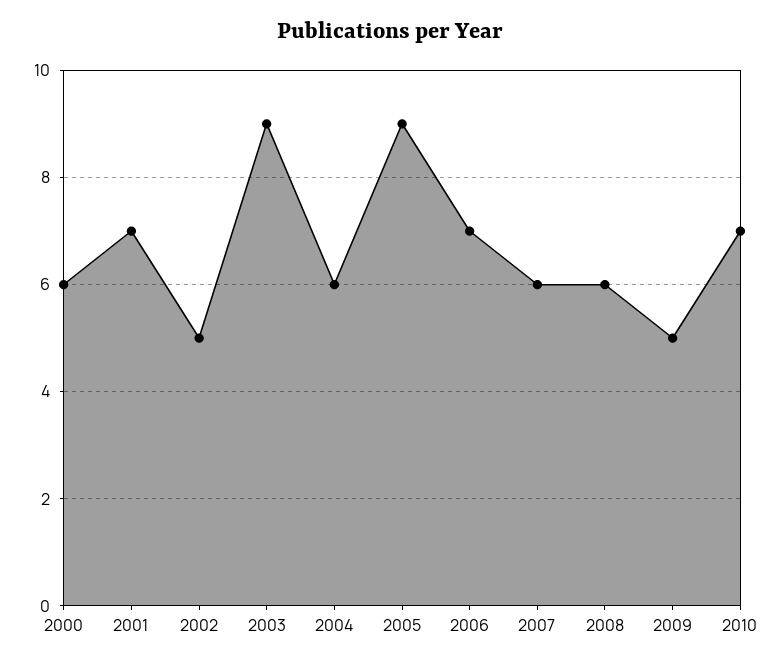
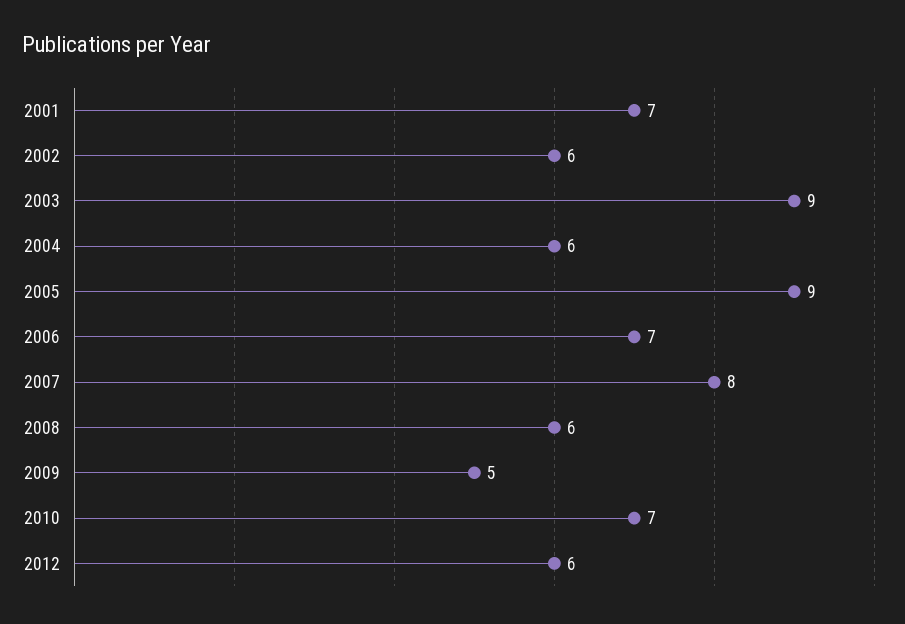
2000: 6 -> none
2002: 5 -> 6
2007: 6 -> 8
2012: none -> 6

